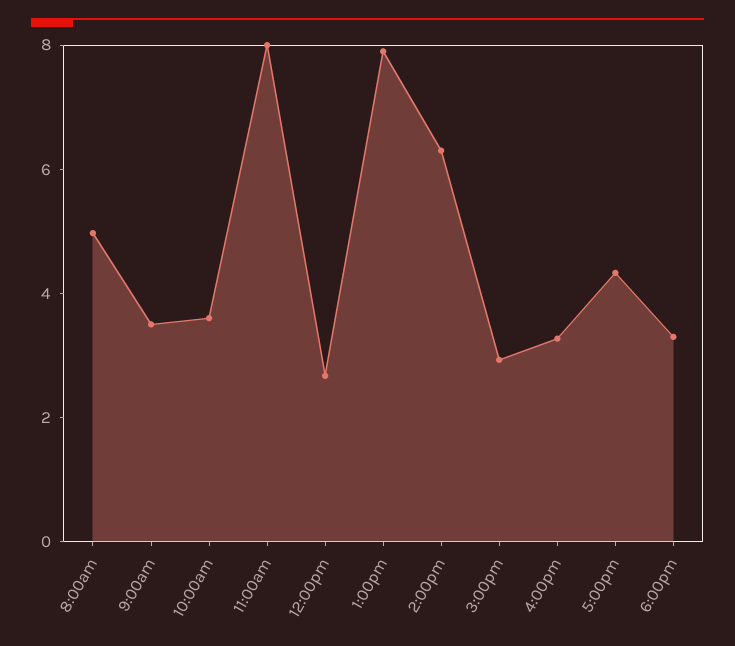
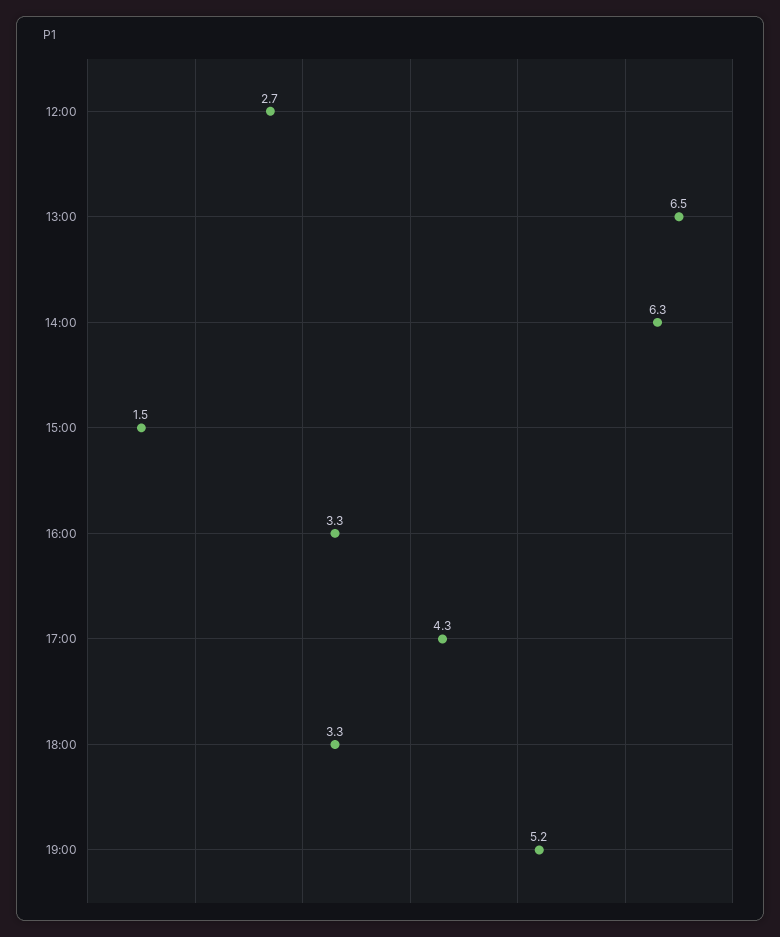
8:00am: 5 -> none
9:00am: 3.5 -> none
10:00am: 3.5 -> none
11:00am: 8 -> none
1:00pm: 8 -> 6.5
3:00pm: 3 -> 1.5
19:00: none -> 5.2

